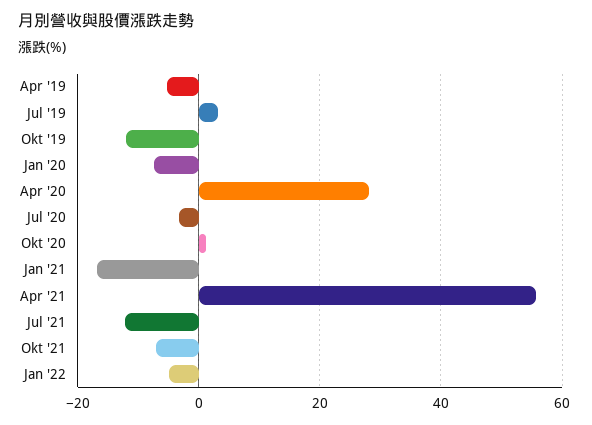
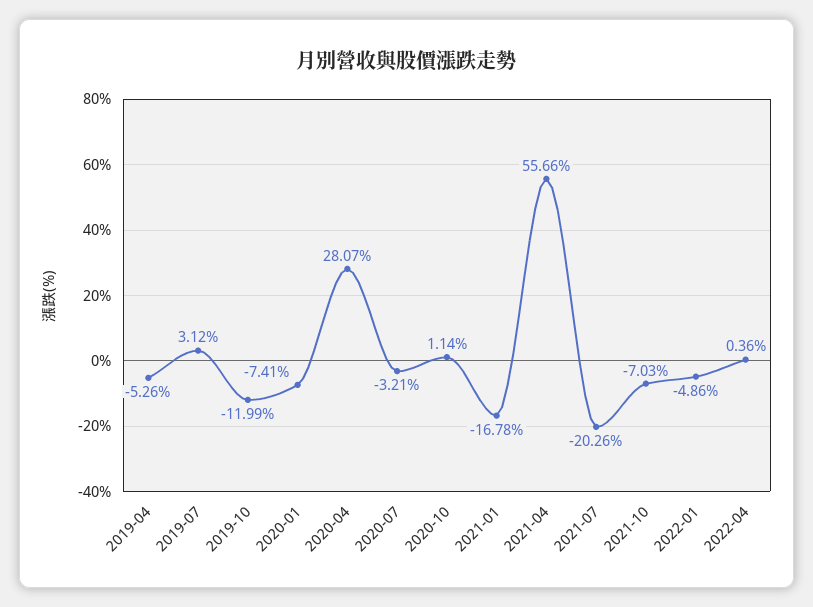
Jul '21: -12 -> -20.26
2022-04: none -> 0.36

